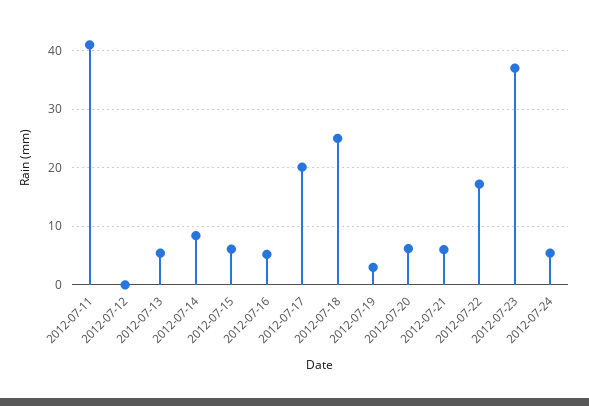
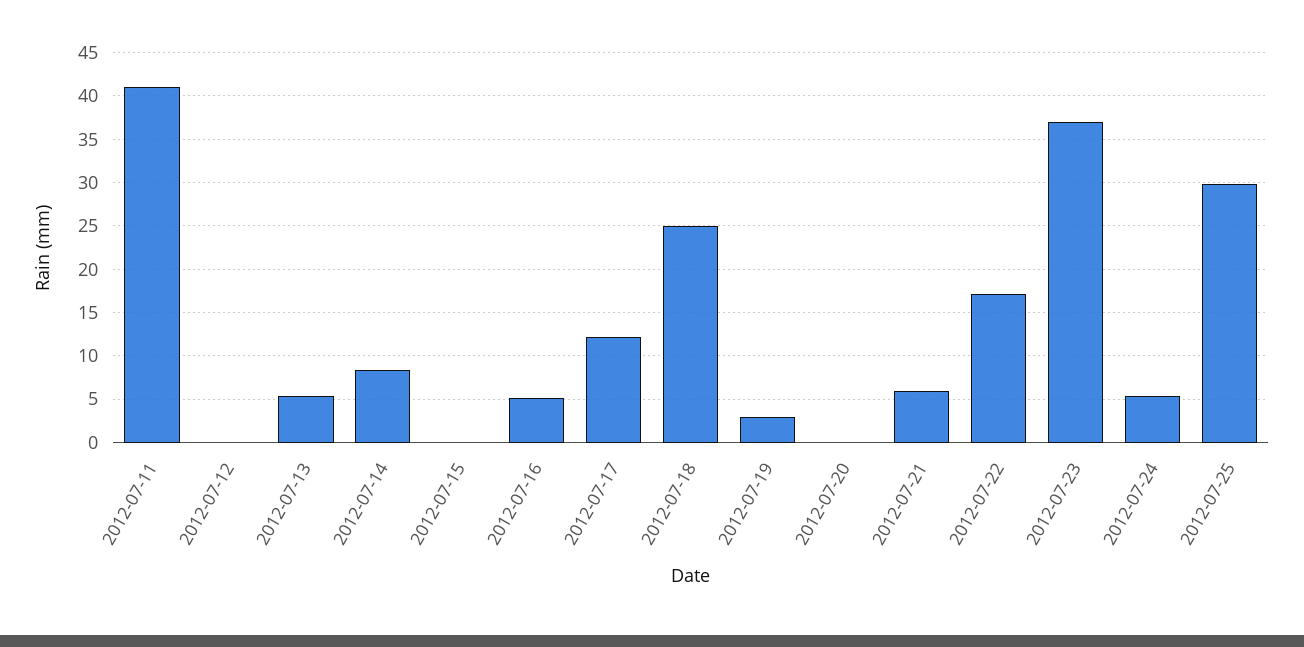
2012-07-15: 6 -> 0
2012-07-17: 20 -> 12
2012-07-20: 6 -> 0
2012-07-25: none -> 30

